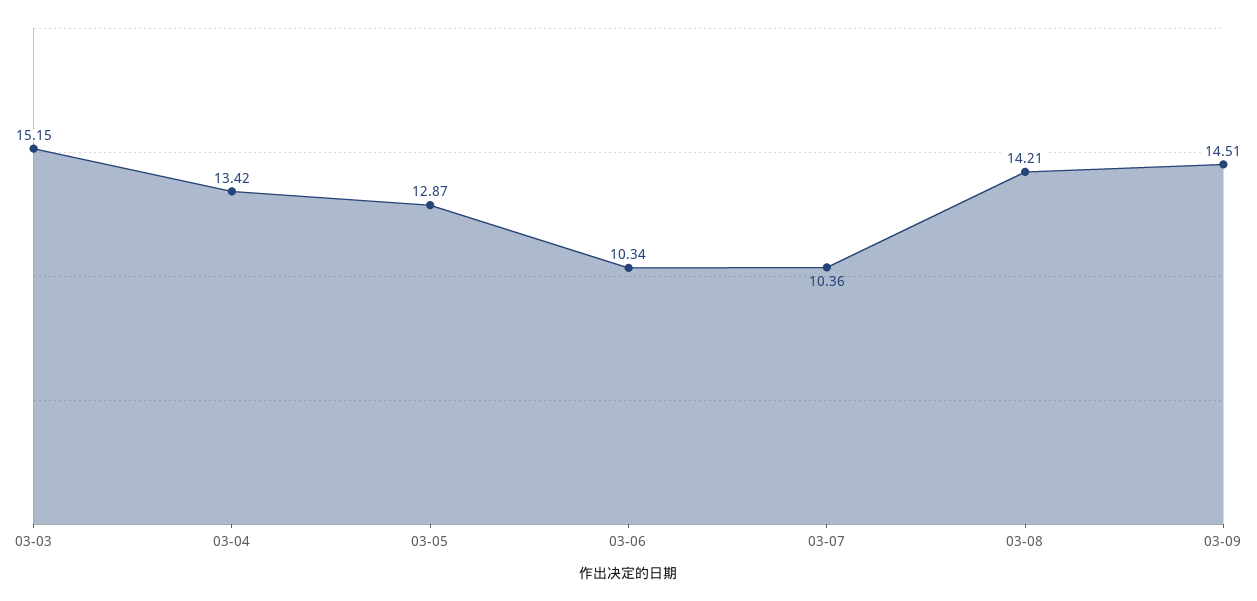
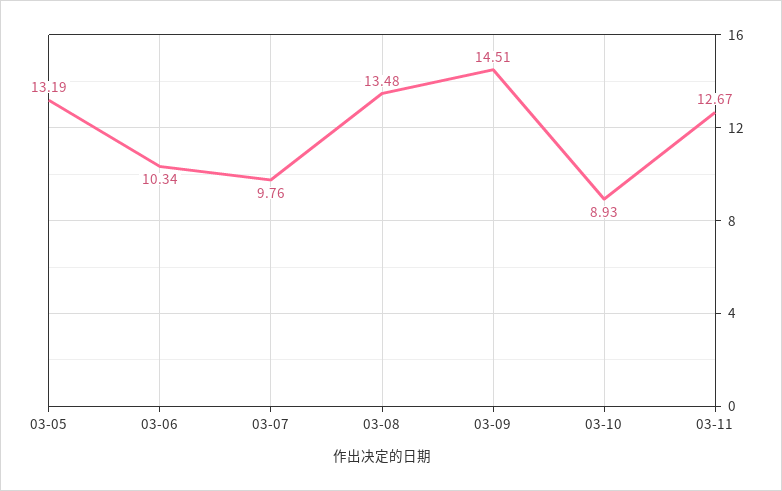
03-03: 15.15 -> none
03-04: 13.42 -> none
03-05: 12.87 -> 13.19
03-07: 10.36 -> 9.76
03-08: 14.21 -> 13.48
03-10: none -> 8.93
03-11: none -> 12.67

